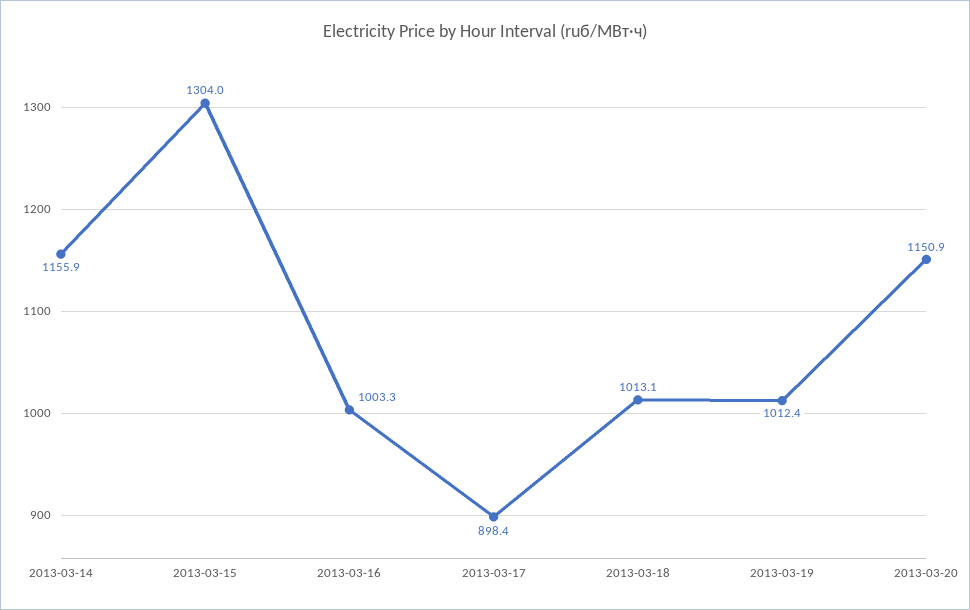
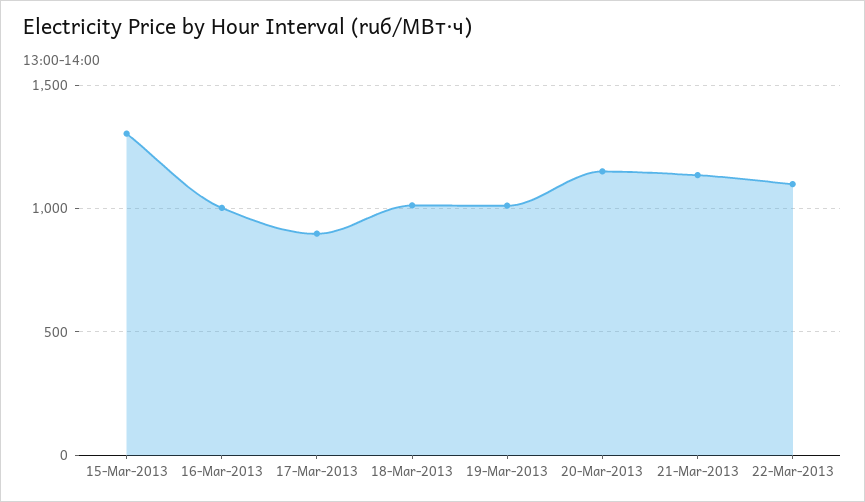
2013-03-14: 1155.9 -> none
21-Mar-2013: none -> 1150
22-Mar-2013: none -> 1100

